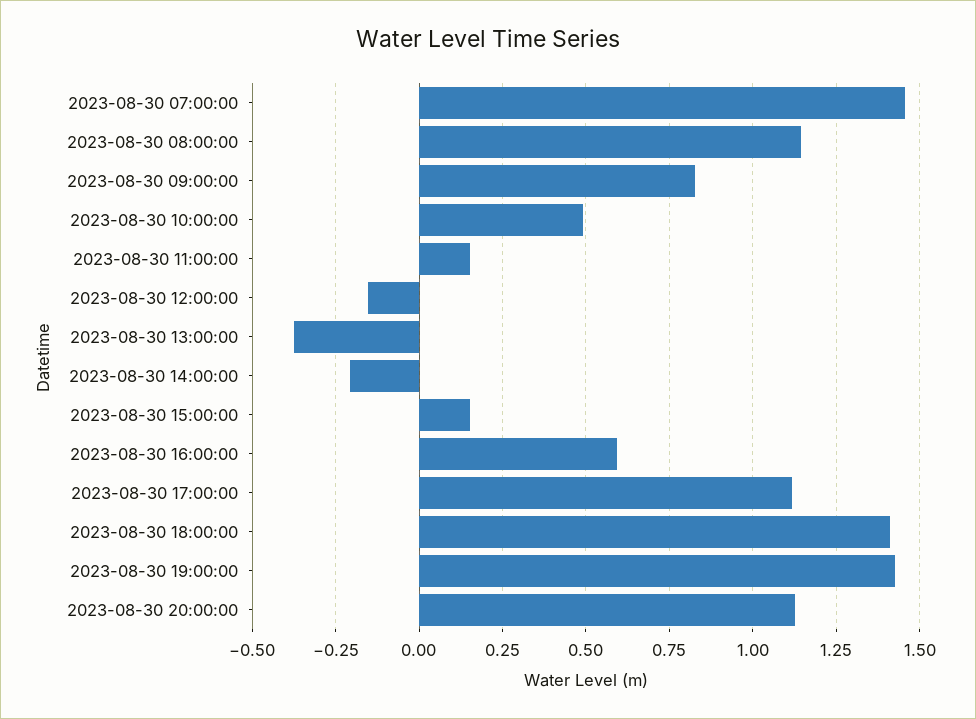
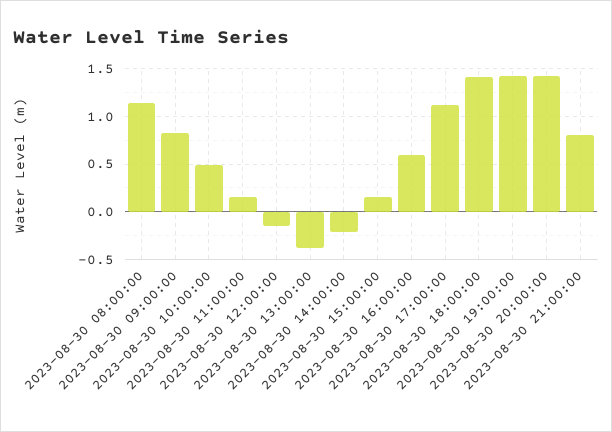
2023-08-30 07:00:00: 1.45 -> none
2023-08-30 20:00:00: 1.125 -> 1.4
2023-08-30 21:00:00: none -> 0.8

